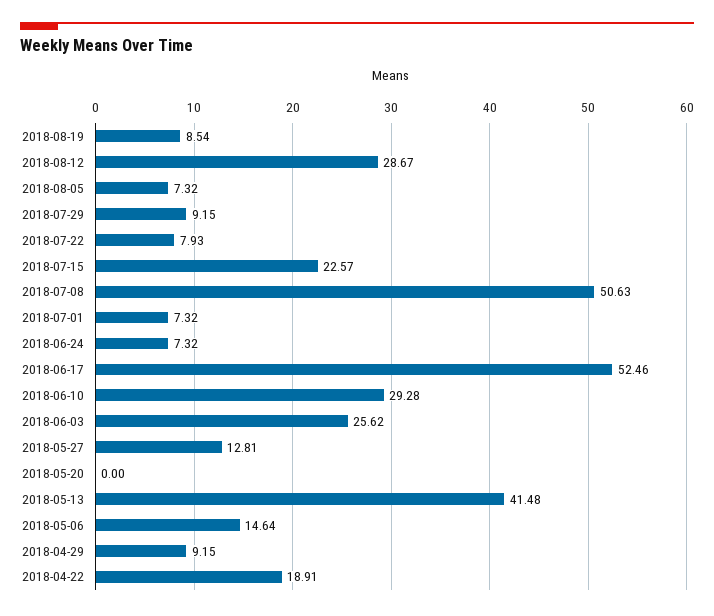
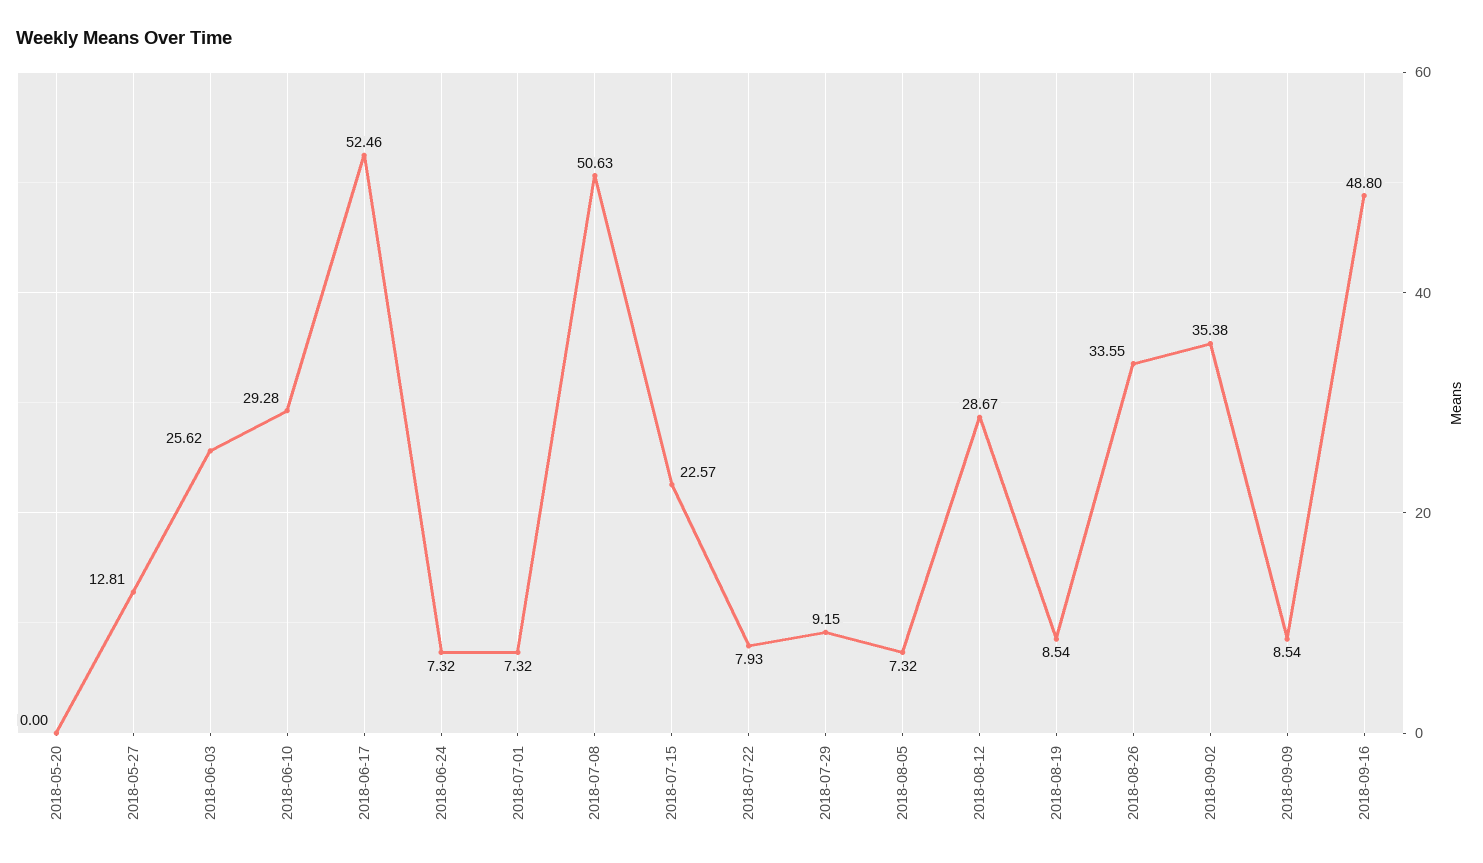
2018-05-13: 41.48 -> none
2018-05-06: 14.64 -> none
2018-04-29: 9.15 -> none
2018-04-22: 18.91 -> none
2018-08-26: none -> 33.55
2018-09-02: none -> 35.38
2018-09-09: none -> 8.54
2018-09-16: none -> 48.8

